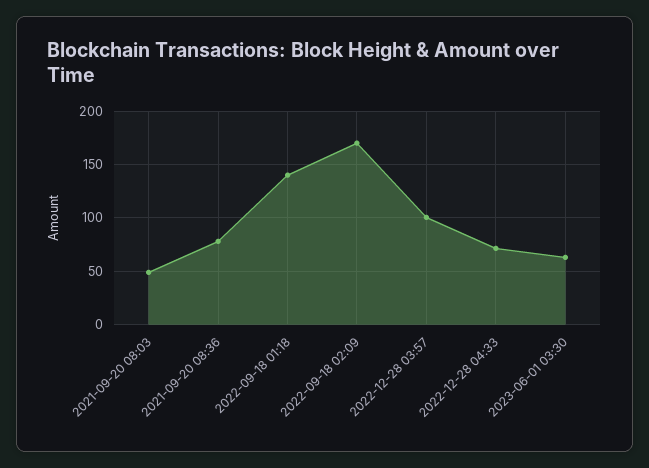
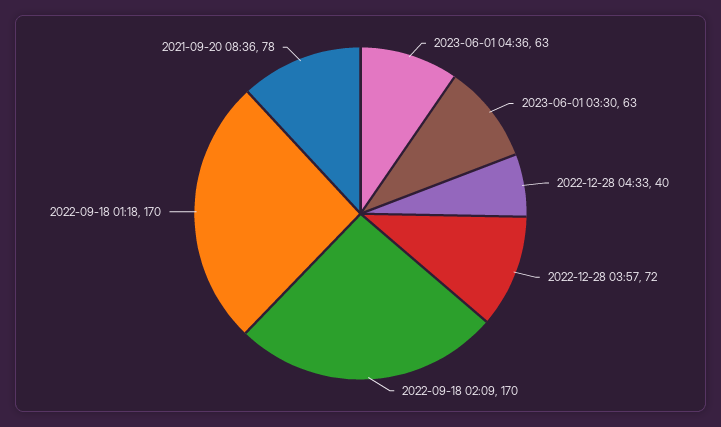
2021-09-20 08:03: 50 -> none
2022-09-18 01:18: 140 -> 170
2022-12-28 03:57: 100 -> 72
2022-12-28 04:33: 70 -> 40
2023-06-01 04:36: none -> 63

